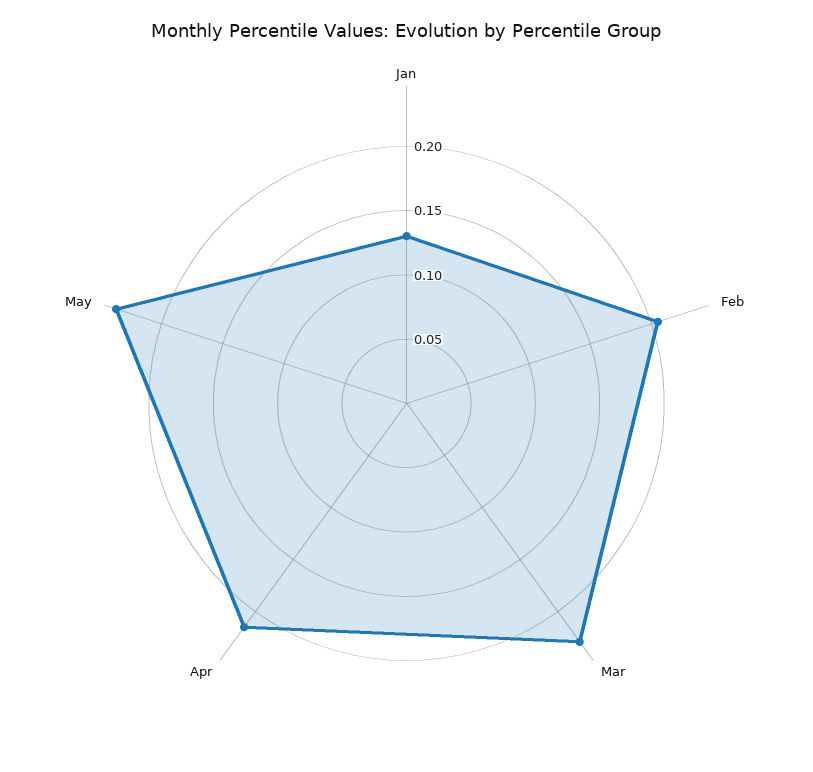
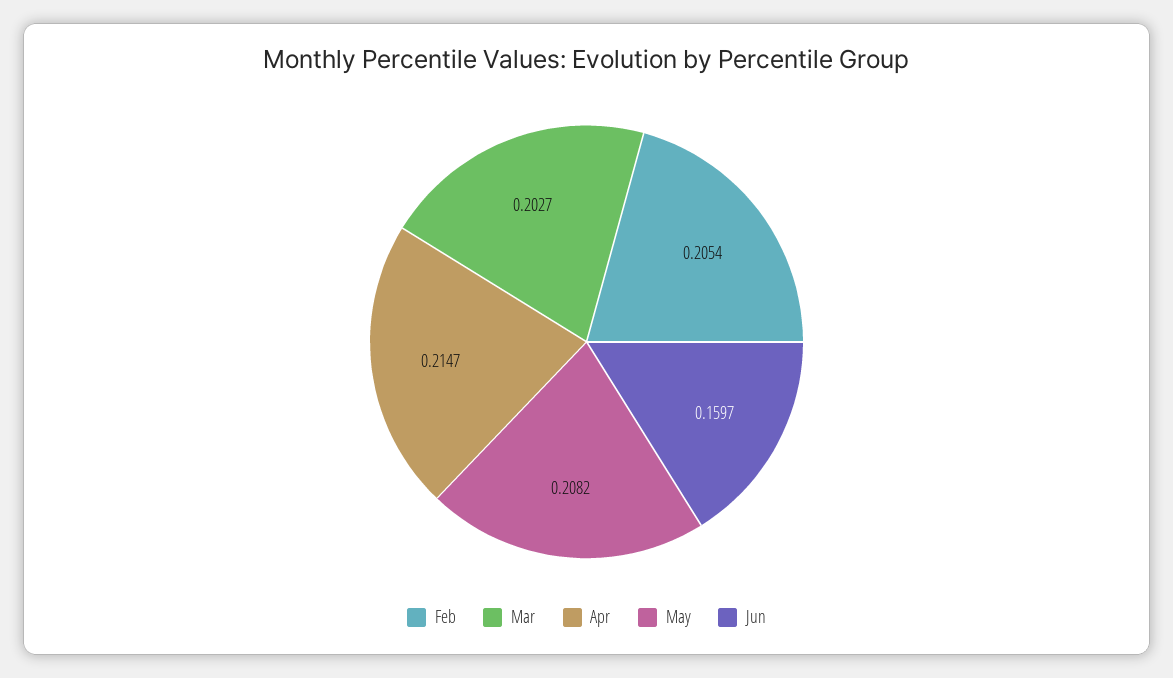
Jan: 0.13 -> none
Mar: 0.23 -> 0.2027
May: 0.24 -> 0.2082
Jun: none -> 0.1597

